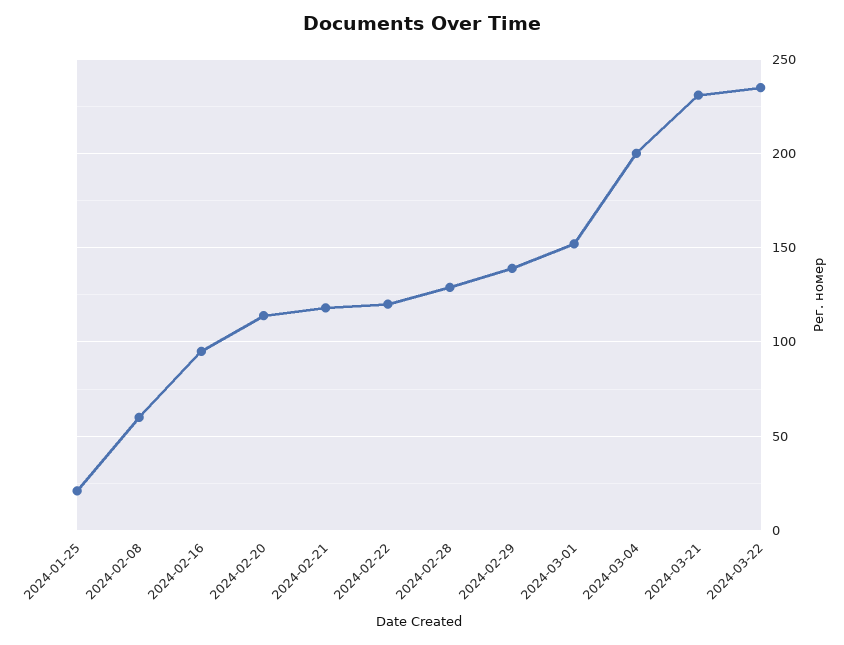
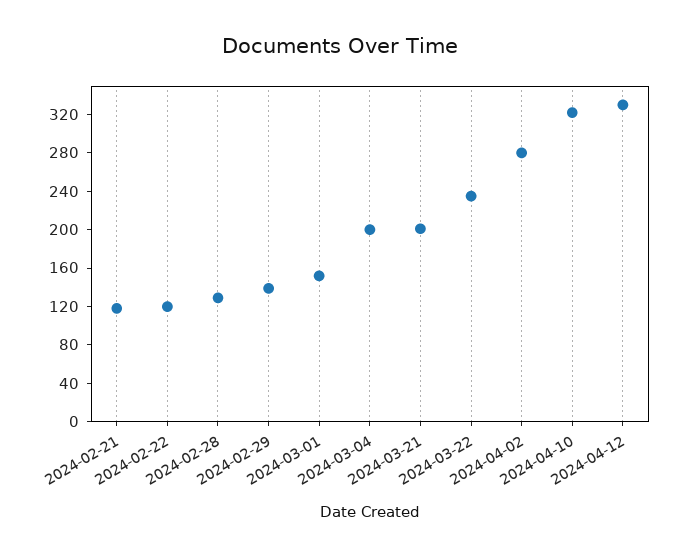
2024-01-25: 20 -> none
2024-02-08: 60 -> none
2024-02-16: 95 -> none
2024-02-20: 115 -> none
2024-03-21: 230 -> 200
2024-04-02: none -> 280
2024-04-10: none -> 320
2024-04-12: none -> 330

